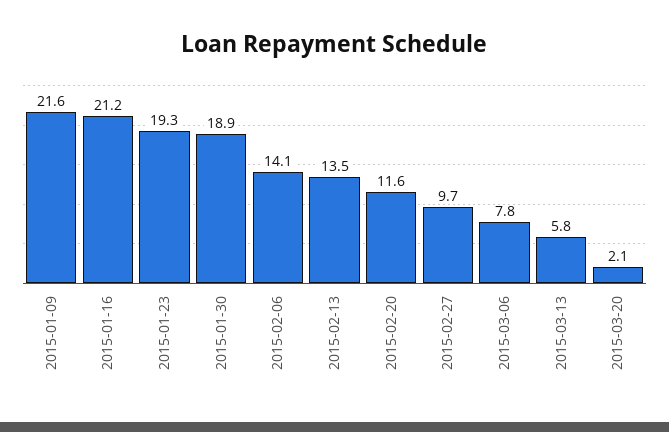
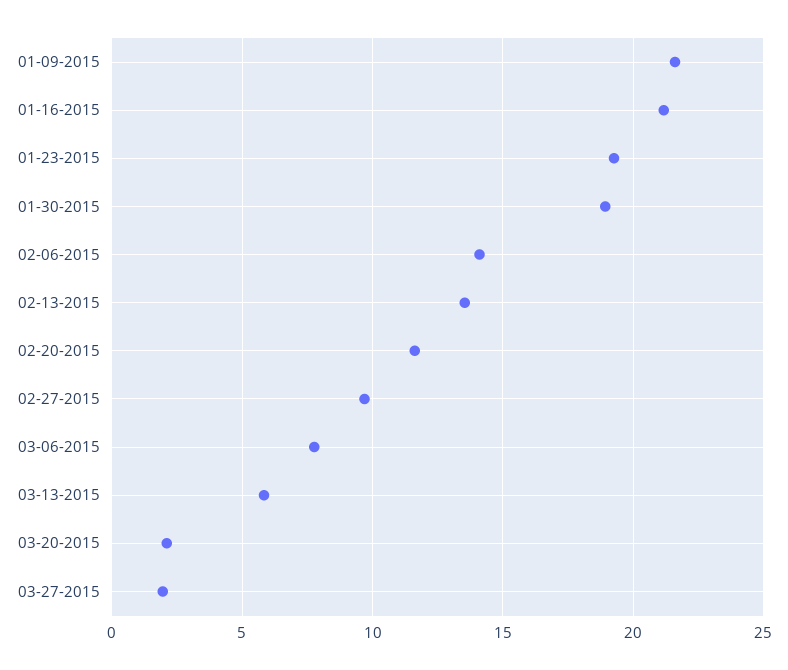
03-27-2015: none -> 2

